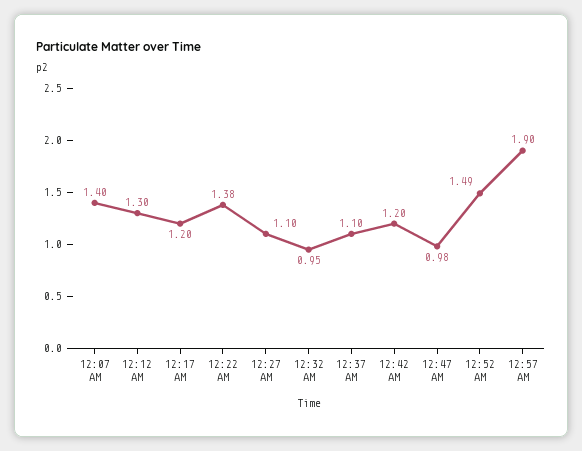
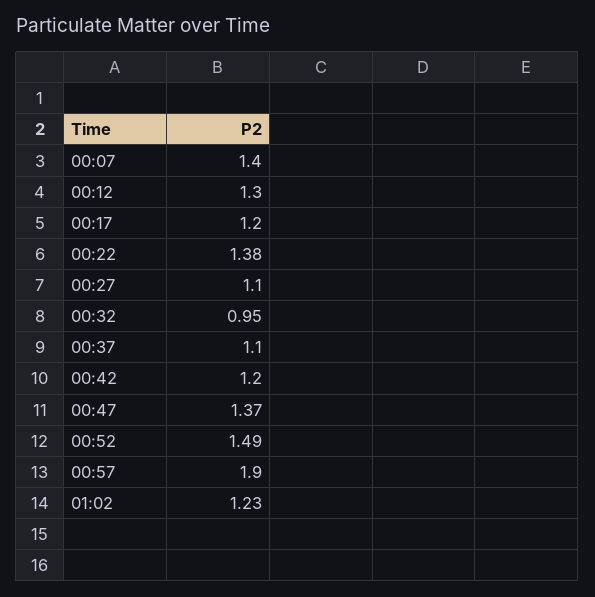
12:47 AM: 0.98 -> 1.37
01:02: none -> 1.23

